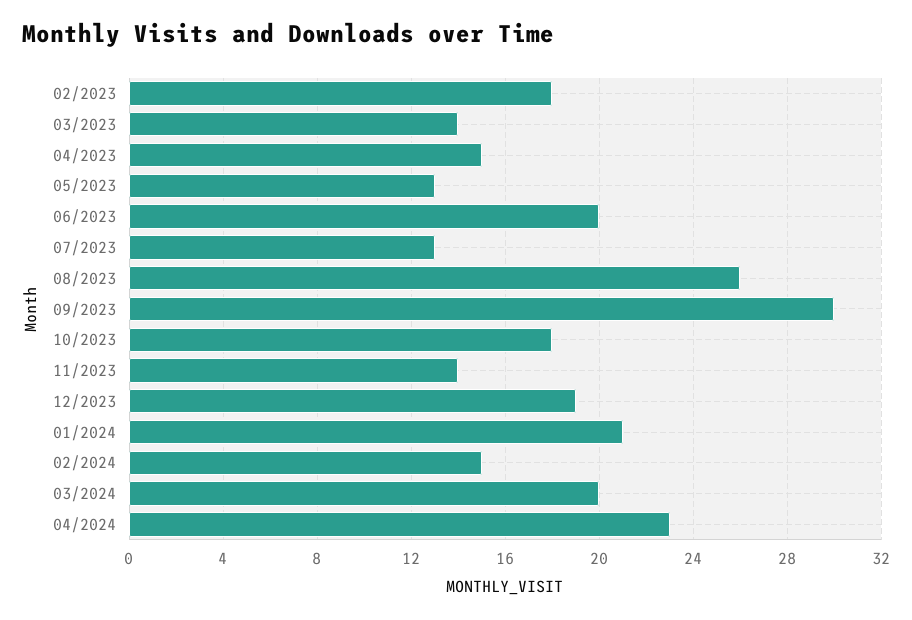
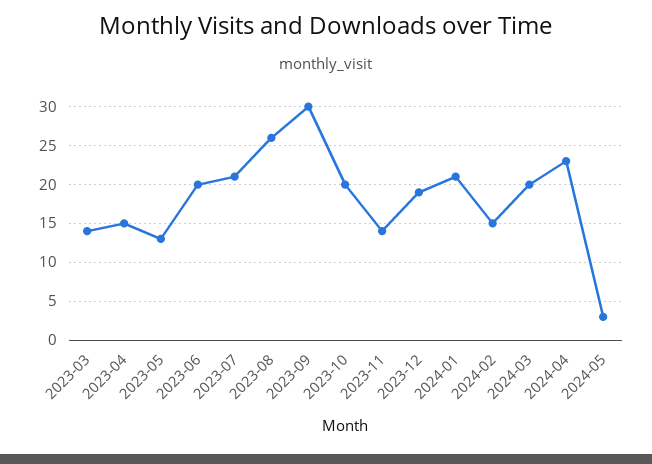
02/2023: 18 -> none
07/2023: 13 -> 21
10/2023: 18 -> 20
2024-05: none -> 3

